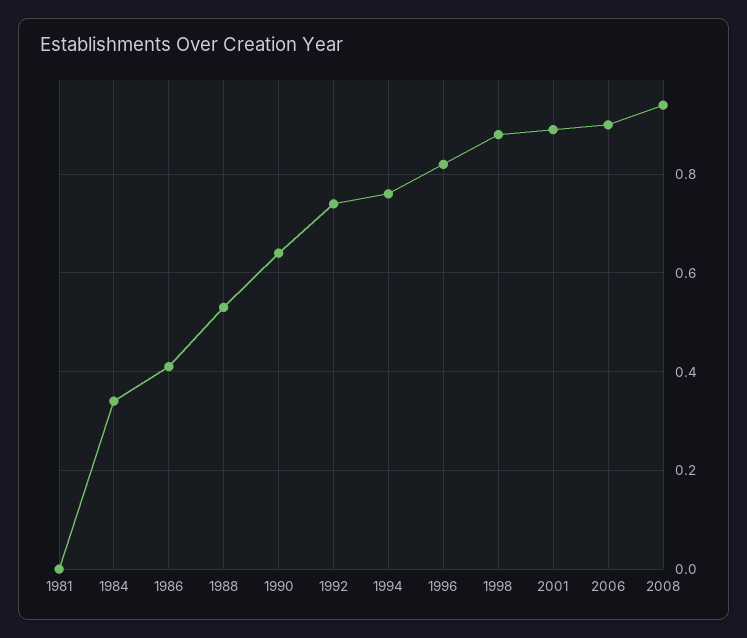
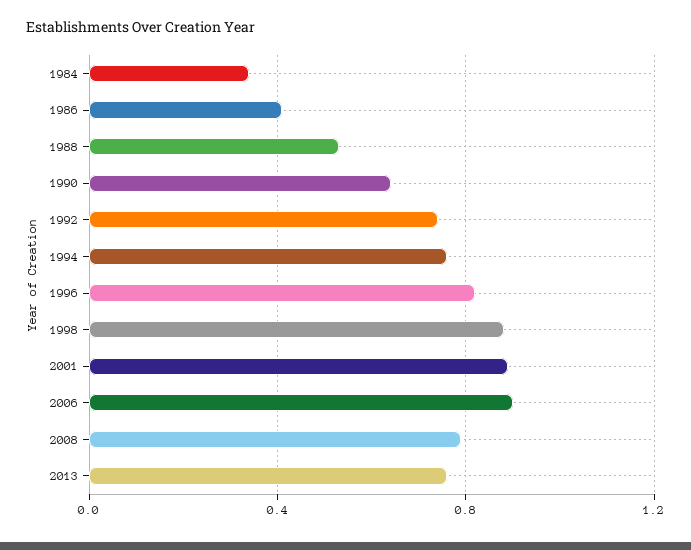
1981: 0 -> none
2008: 0.95 -> 0.8
2013: none -> 0.75

